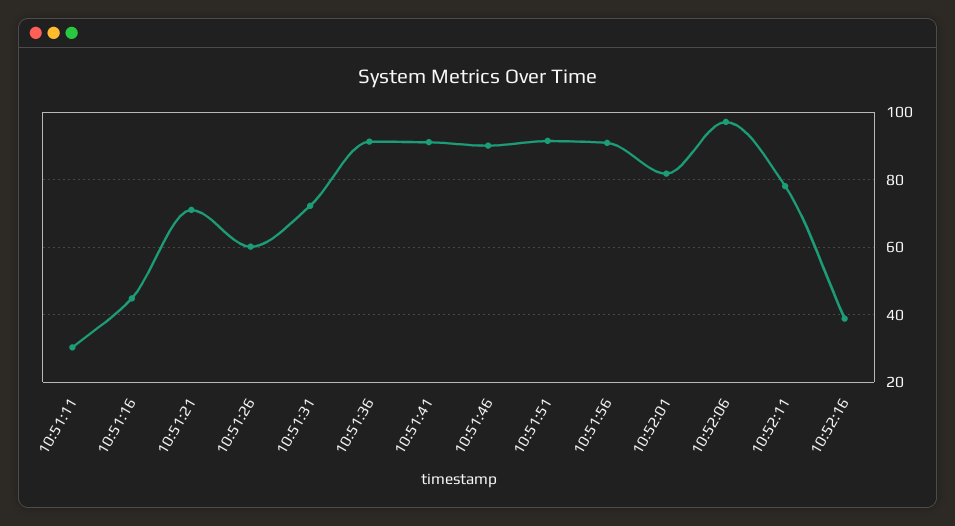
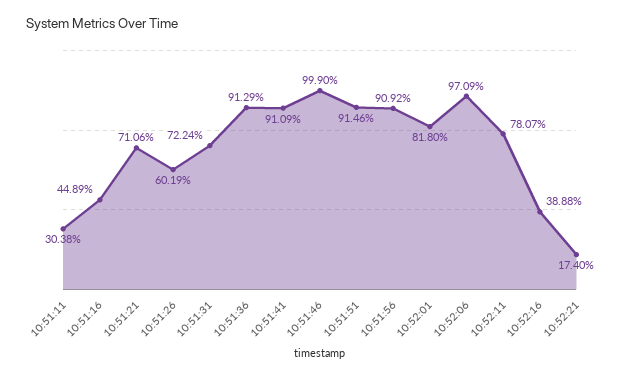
10:51:46: 90 -> 99.9
10:52:21: none -> 17.4

